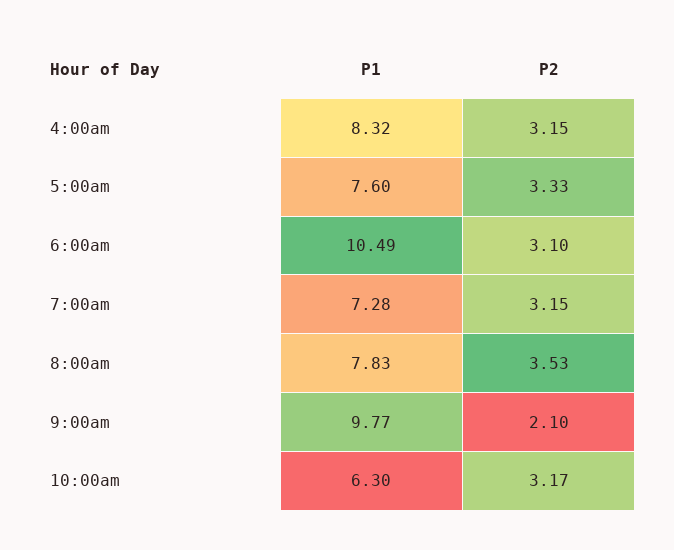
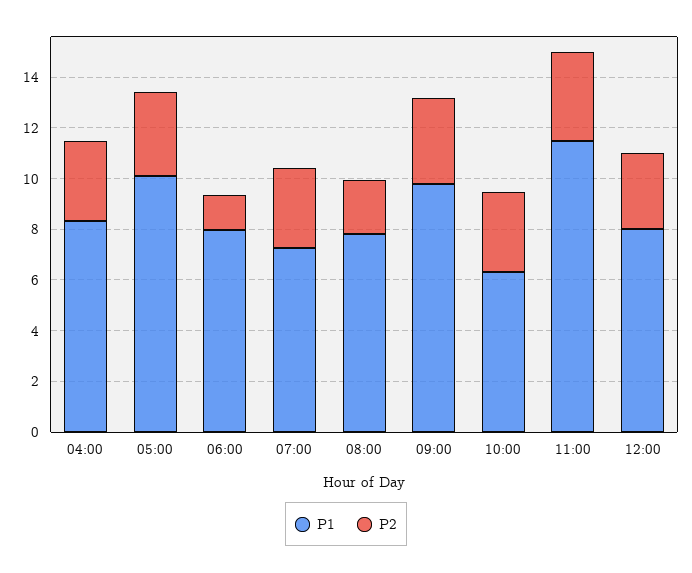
P1, 5:00am: 7.6 -> 10
P1, 6:00am: 10.49 -> 8
P2, 6:00am: 3.1 -> 1.5
P2, 8:00am: 3.53 -> 2
P2, 9:00am: 2.1 -> 3.5
P1, 11:00: none -> 11.5
P2, 11:00: none -> 3.5
P1, 12:00: none -> 8
P2, 12:00: none -> 3

